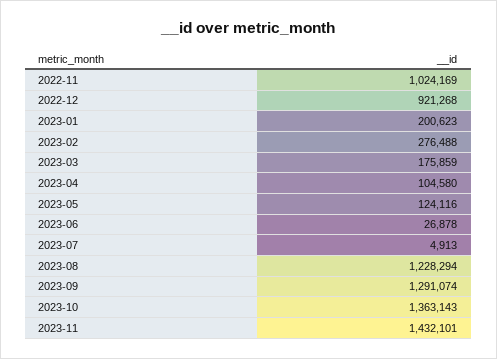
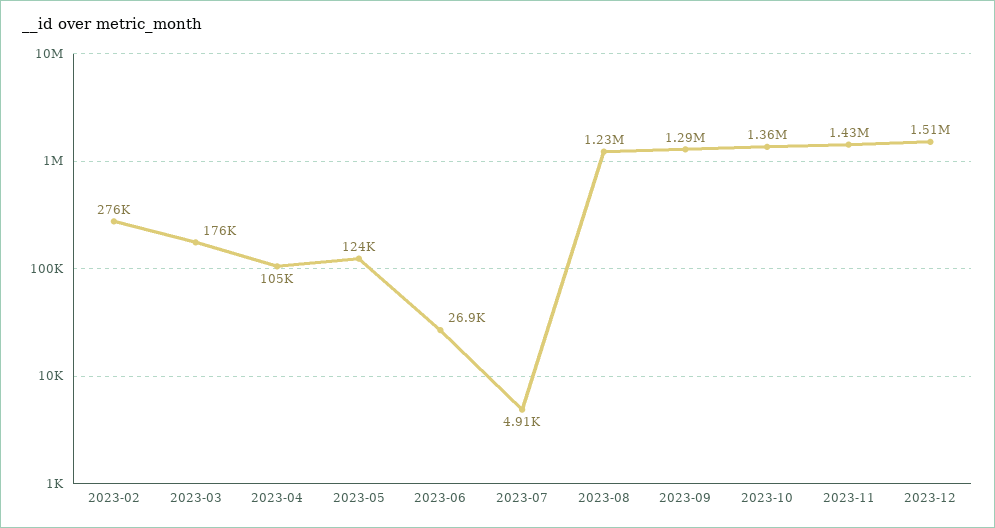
2022-11: 1024169 -> none
2022-12: 921268 -> none
2023-01: 200623 -> none
2023-12: none -> 1510000

